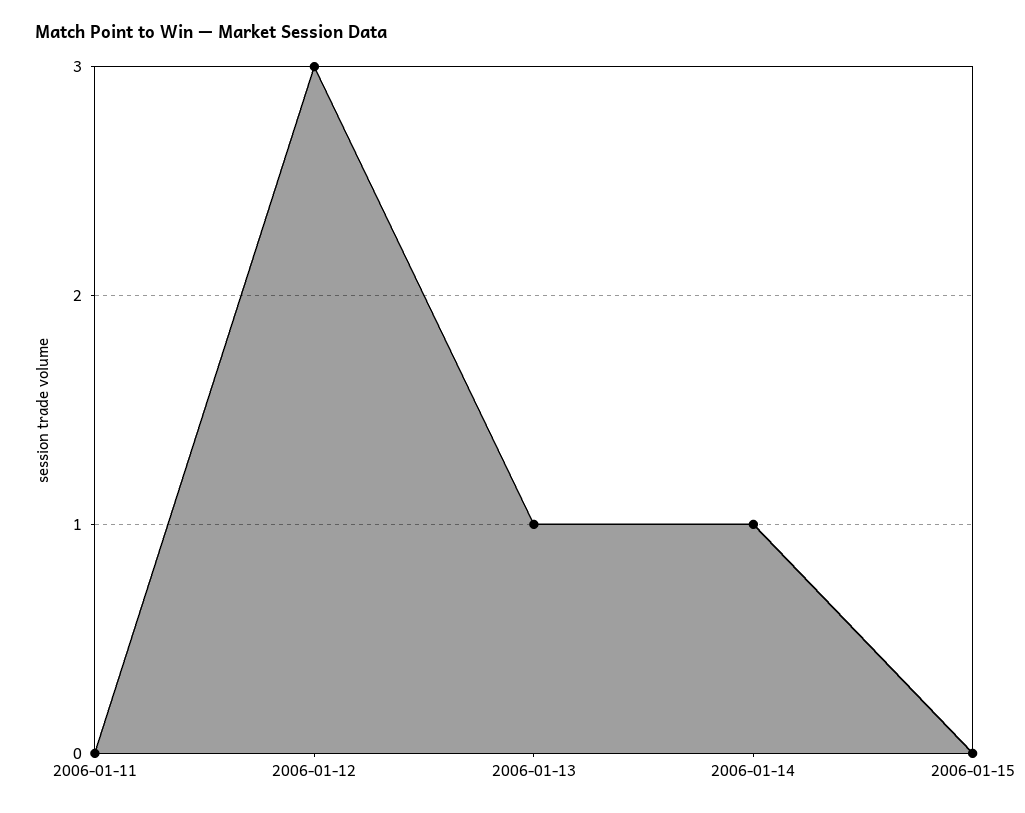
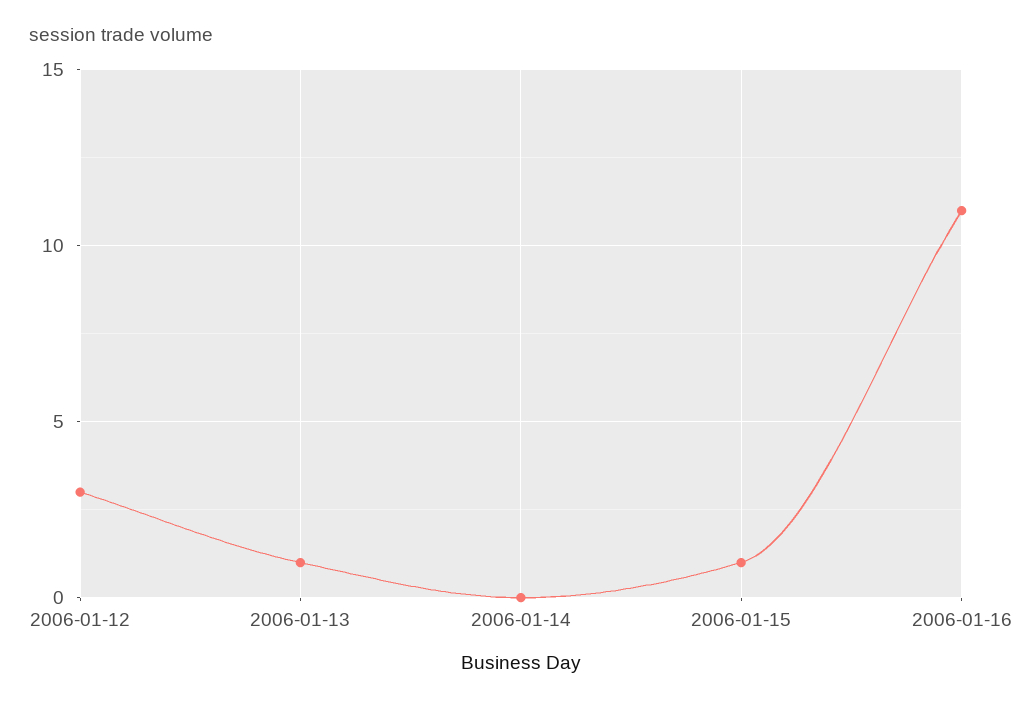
2006-01-11: 0 -> none
2006-01-14: 1 -> 0
2006-01-15: 0 -> 1
2006-01-16: none -> 11

